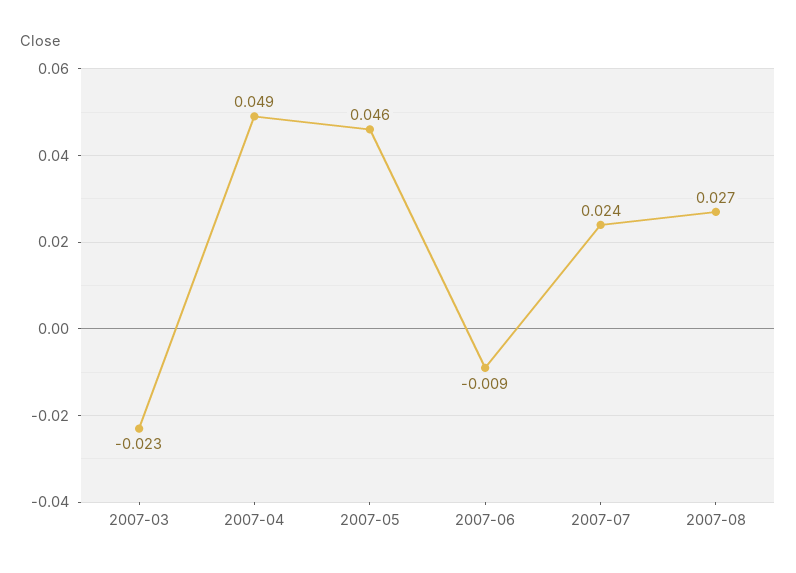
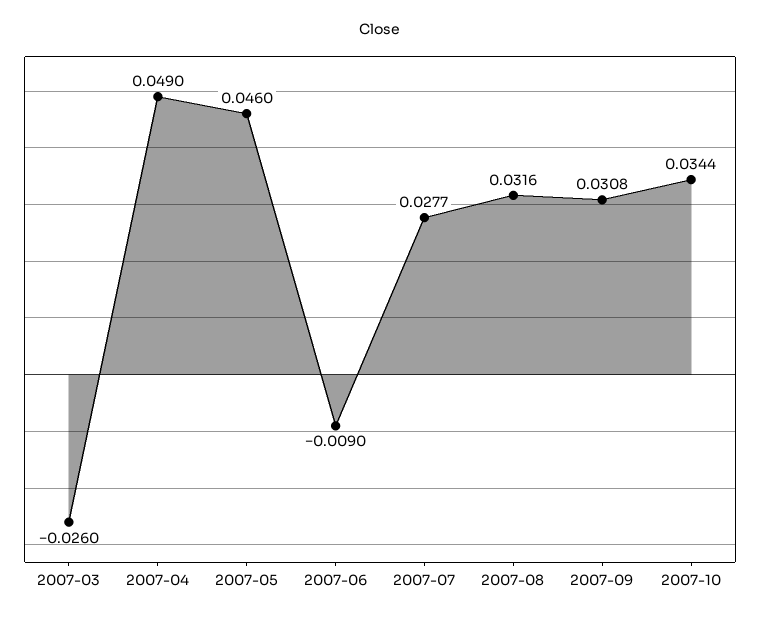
2007-03: -0.023 -> -0.026
2007-07: 0.024 -> 0.0277
2007-08: 0.027 -> 0.0316
2007-09: none -> 0.0308
2007-10: none -> 0.0344

